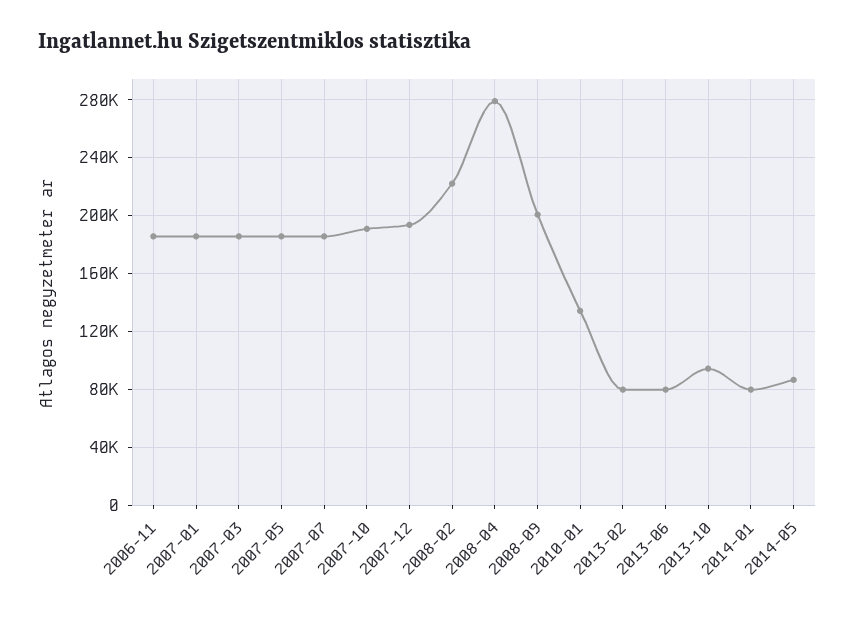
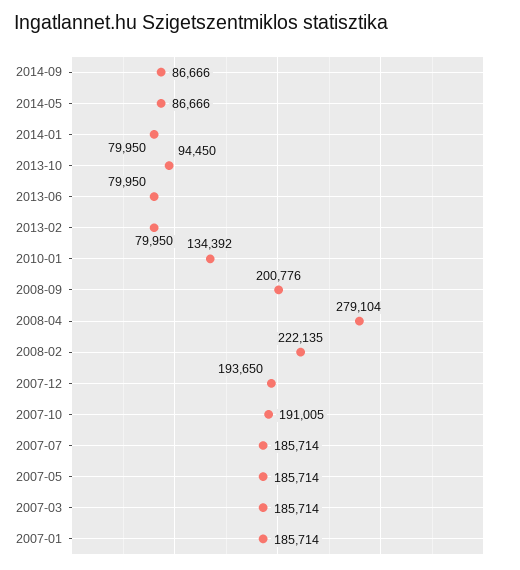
2006-11: 185000 -> none
2014-09: none -> 86666

